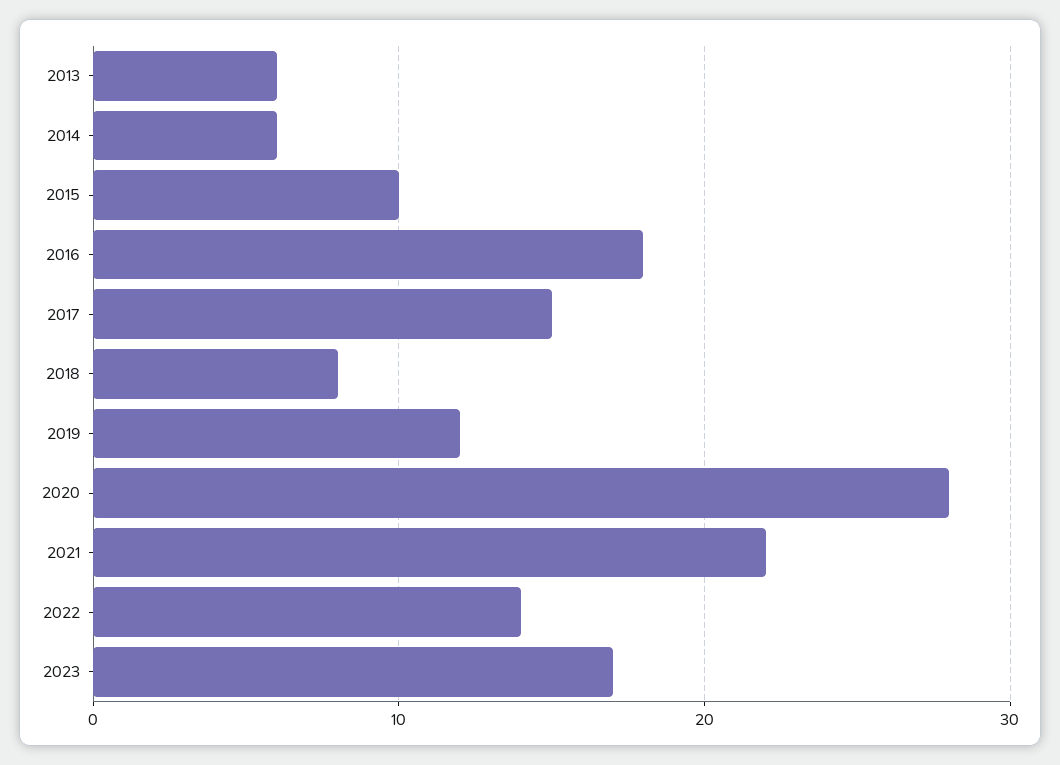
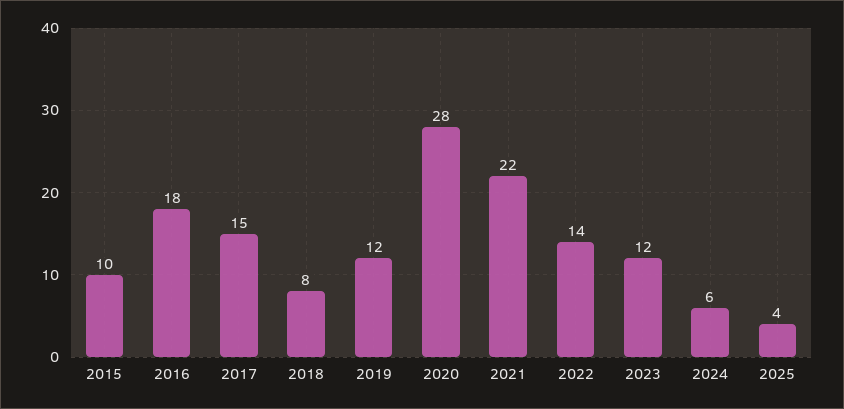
2013: 6 -> none
2014: 6 -> none
2023: 17 -> 12
2024: none -> 6
2025: none -> 4

